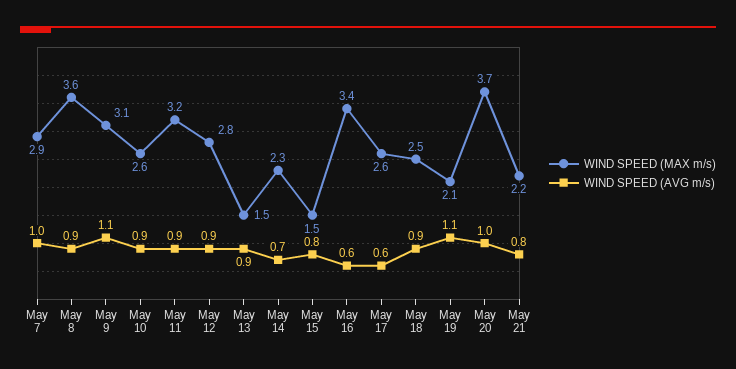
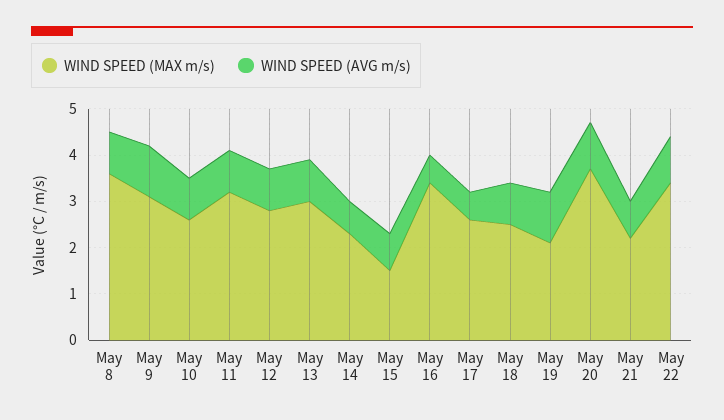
WIND SPEED (MAX m/s), May 7: 2.9 -> none
WIND SPEED (AVG m/s), May 7: 1 -> none
WIND SPEED (MAX m/s), May 13: 1.5 -> 3
WIND SPEED (MAX m/s), May 22: none -> 3.5
WIND SPEED (AVG m/s), May 22: none -> 1

